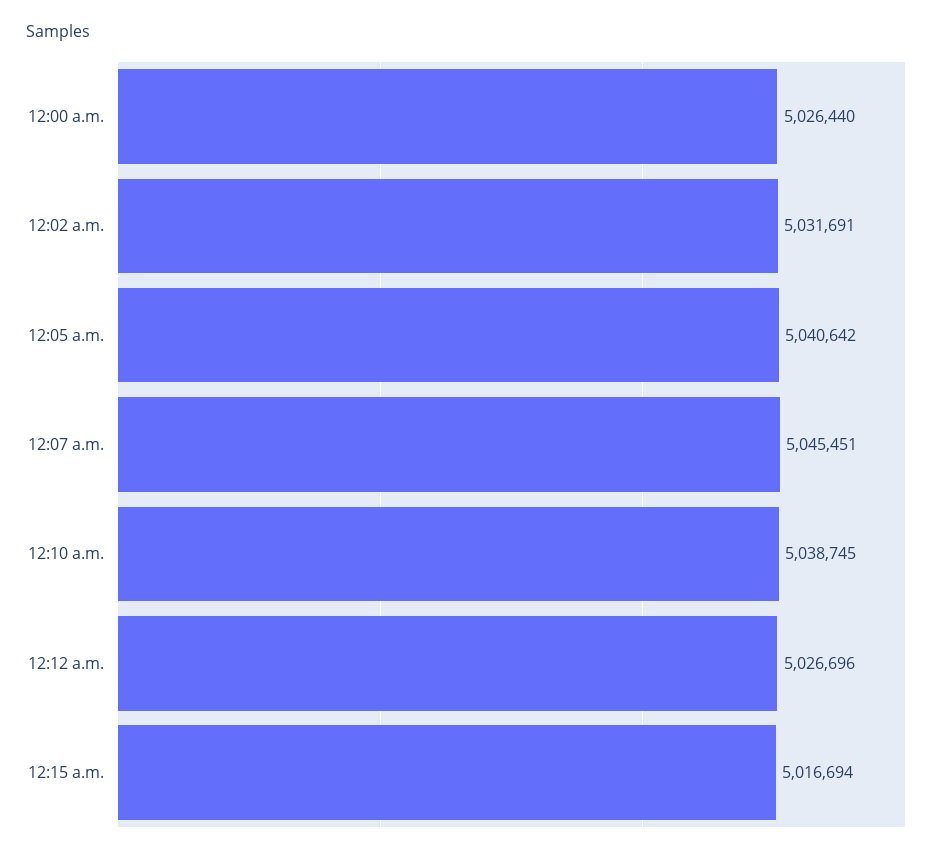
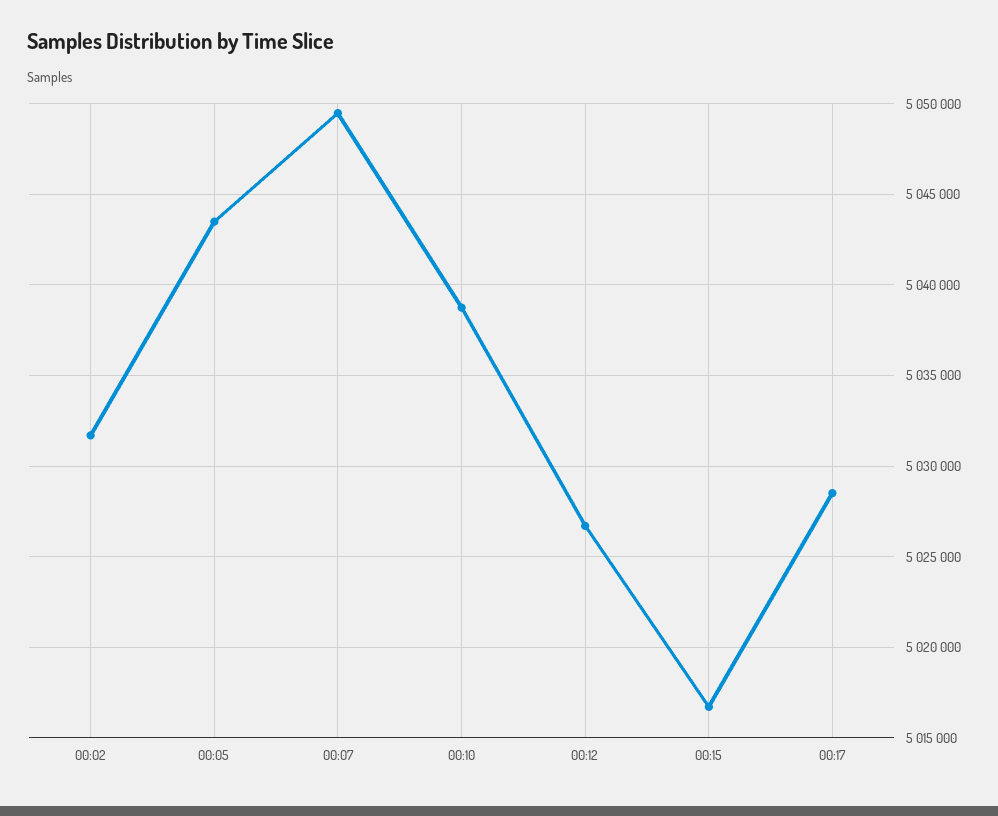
12:00 a.m.: 5026440 -> none
12:05 a.m.: 5040642 -> 5043500
12:07 a.m.: 5045451 -> 5049500
00:17: none -> 5028500

